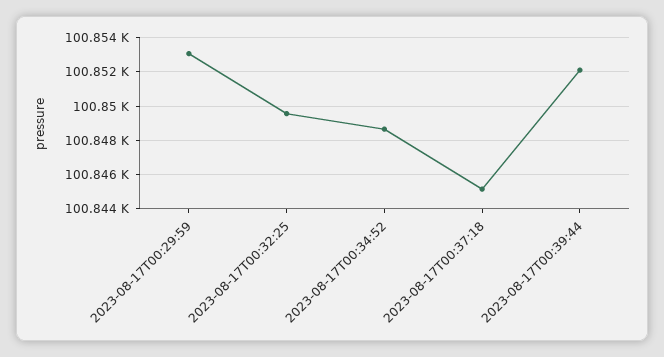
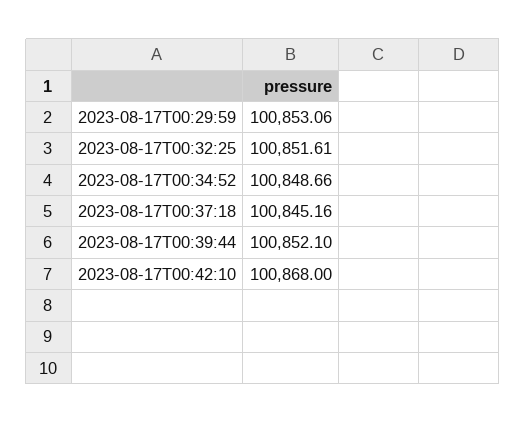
2023-08-17T00:32:25: 100849.5 -> 100851.61
2023-08-17T00:42:10: none -> 100868

